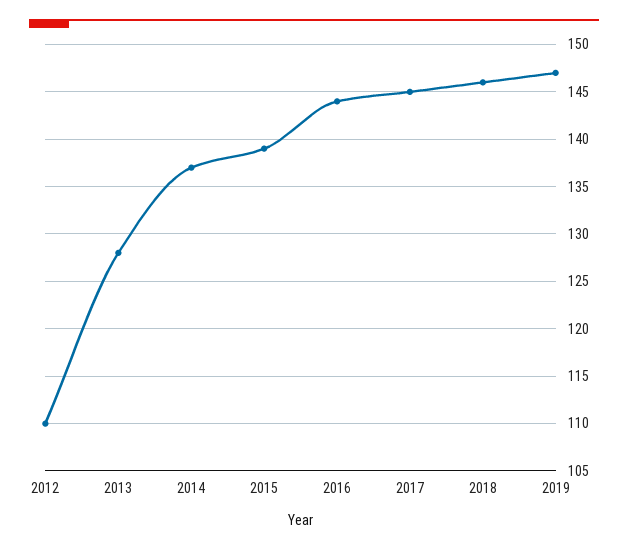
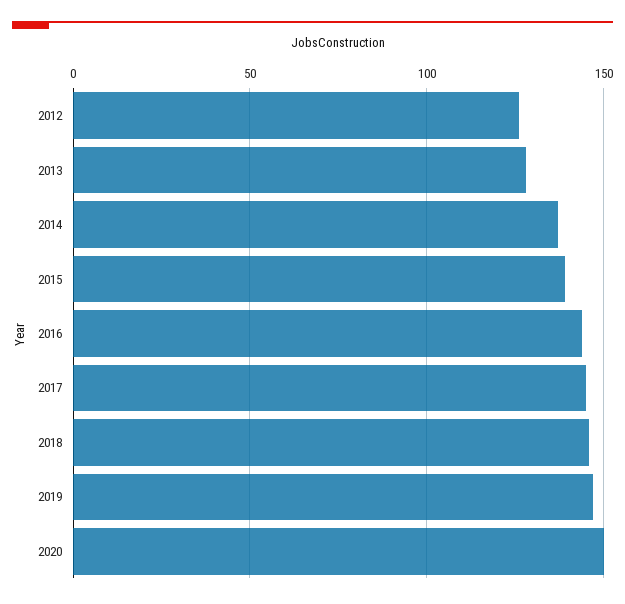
2012: 110 -> 125
2020: none -> 150

